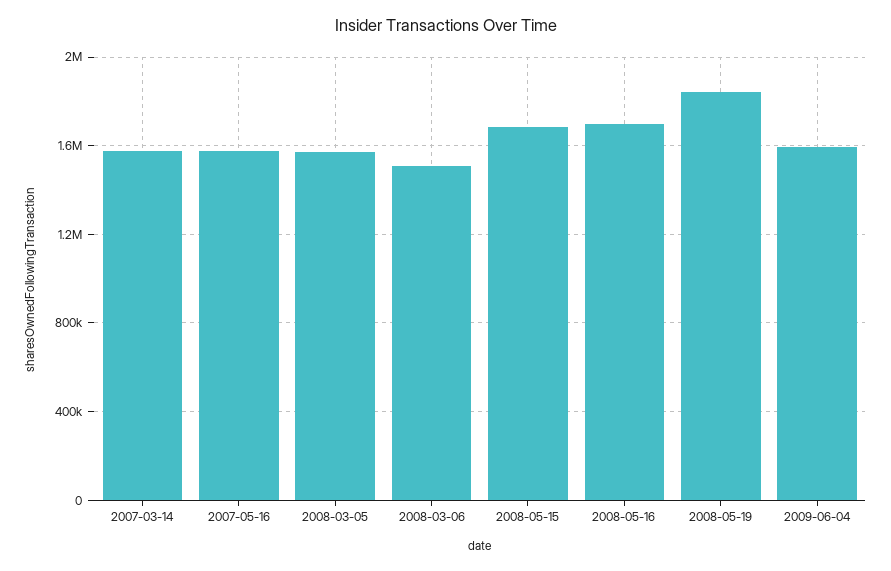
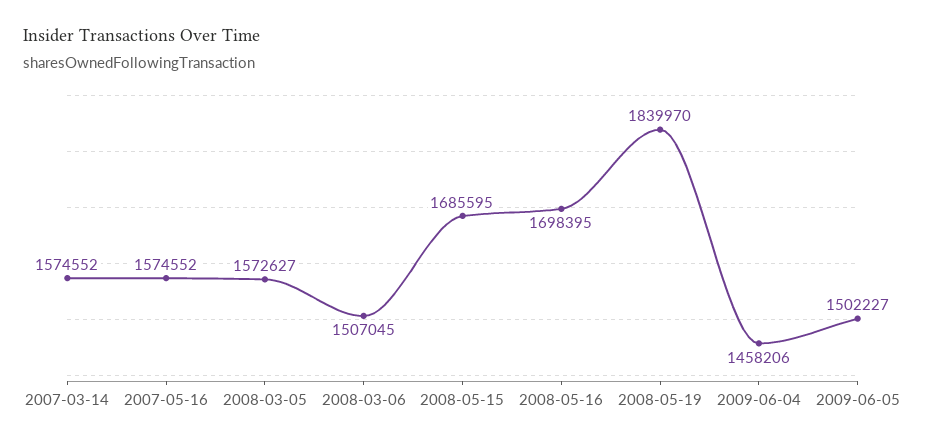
2009-06-04: 1600000 -> 1458206
2009-06-05: none -> 1502227

